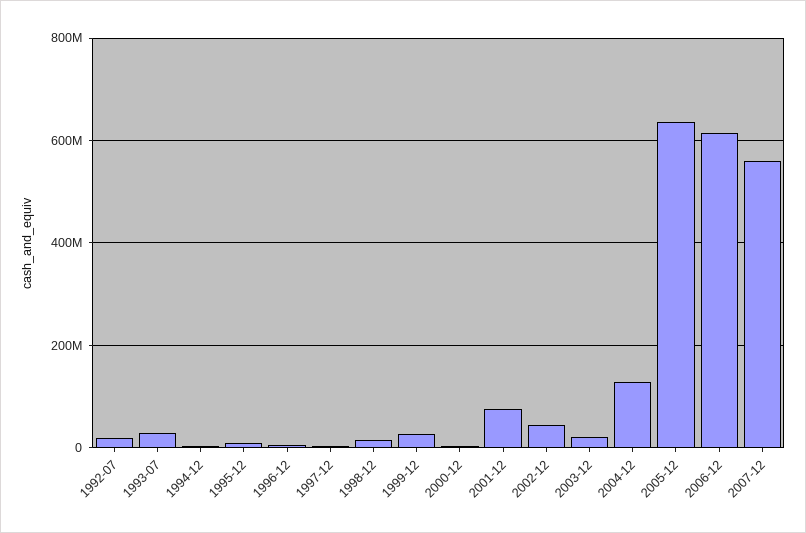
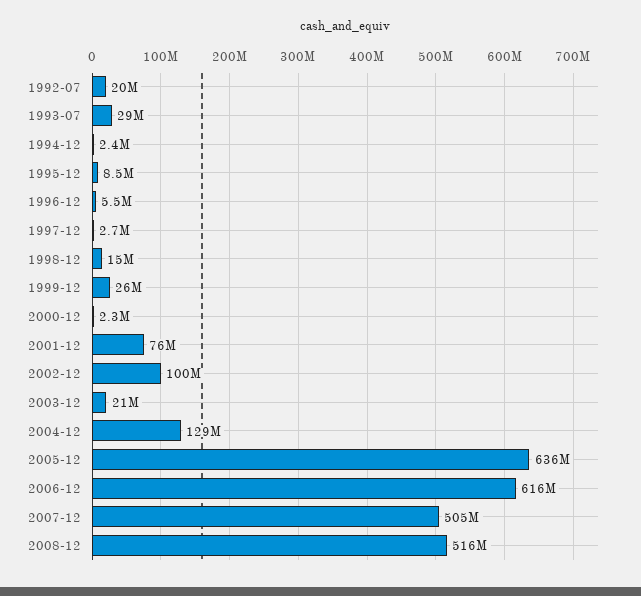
2002-12: 40000000 -> 100000000
2007-12: 560000000 -> 505000000
2008-12: none -> 516000000

